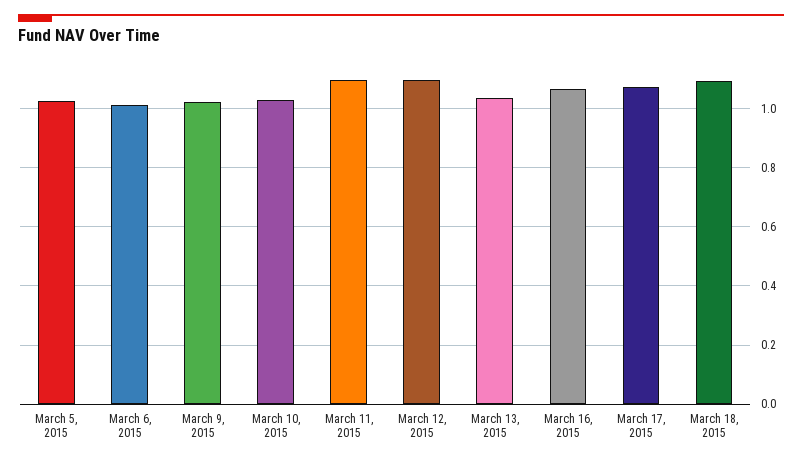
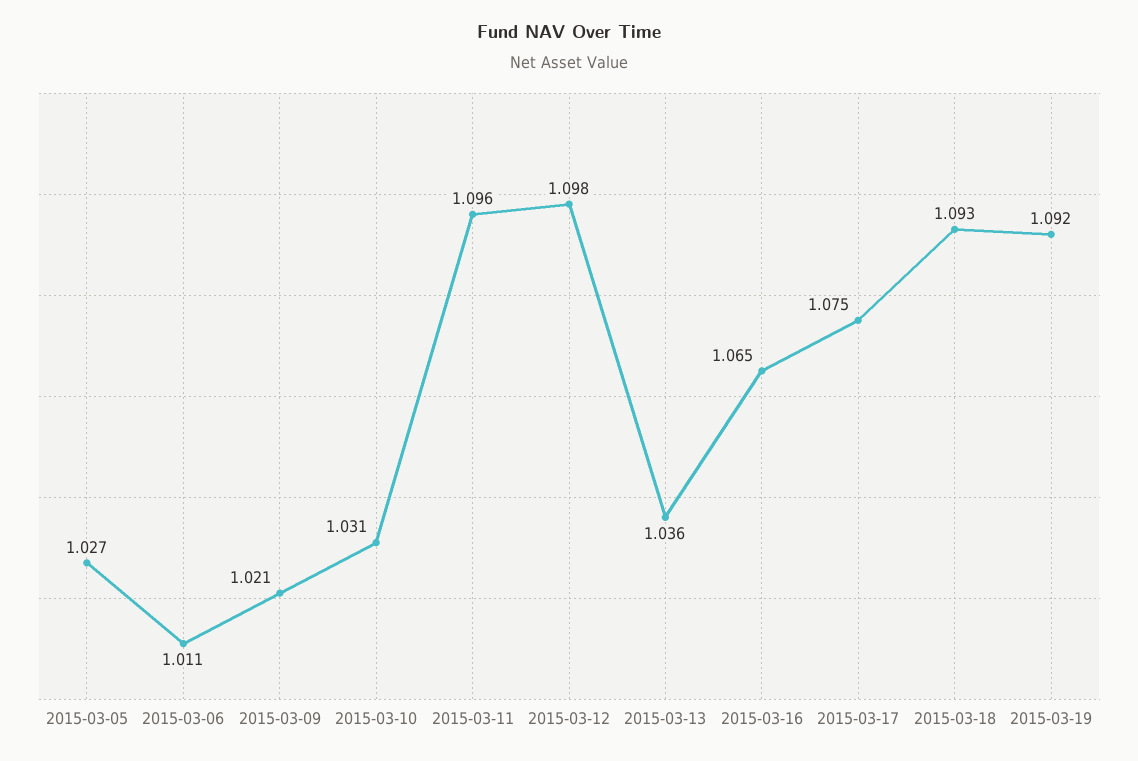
2015-03-19: none -> 1.092

